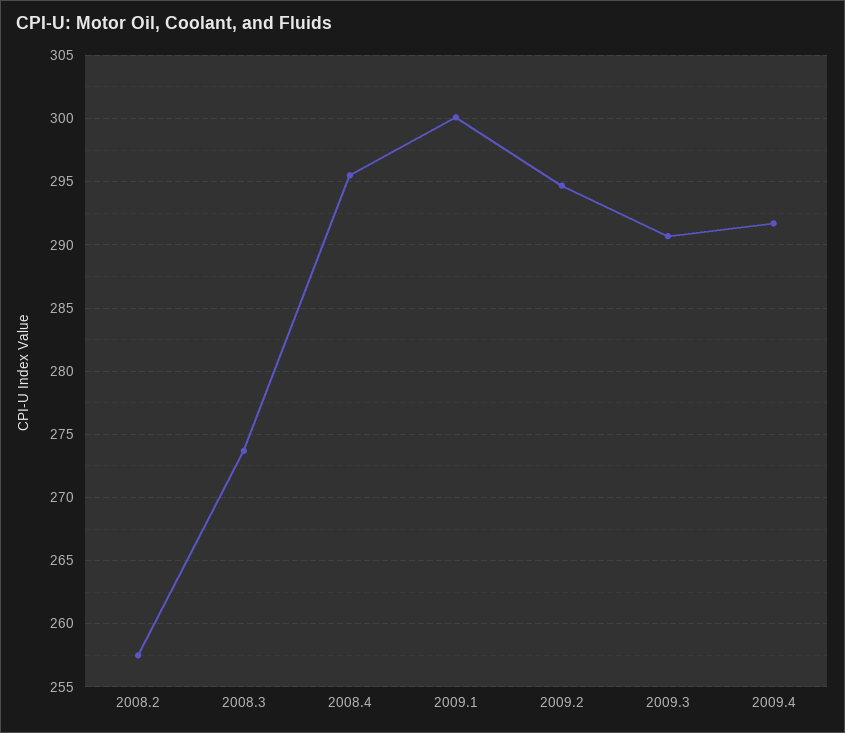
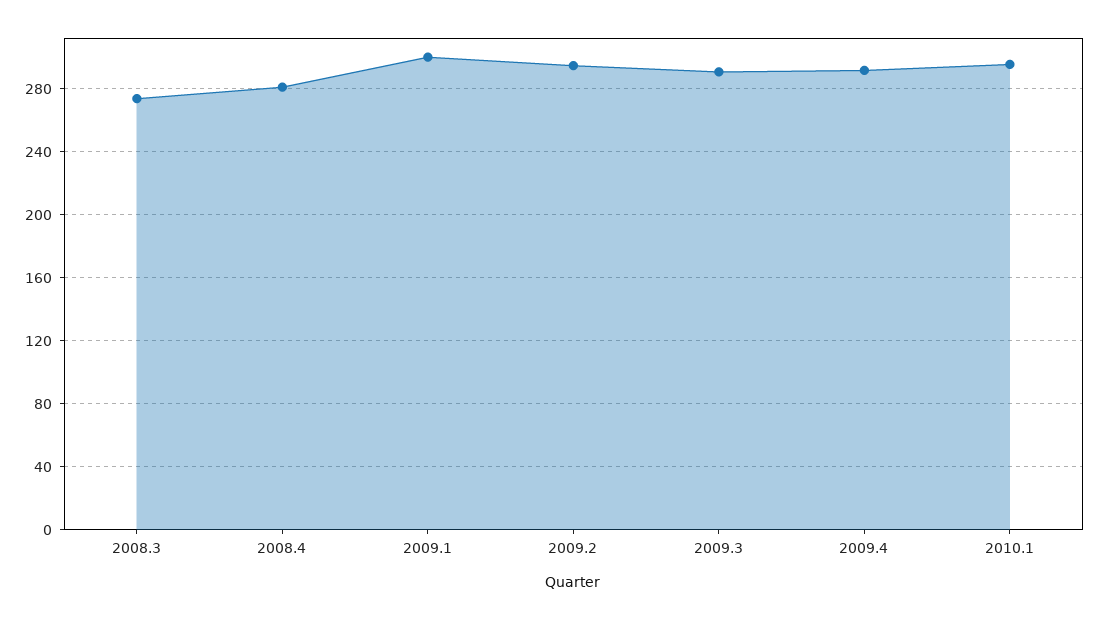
2008.2: 257.5 -> none
2008.4: 295.5 -> 280
2010.1: none -> 295

